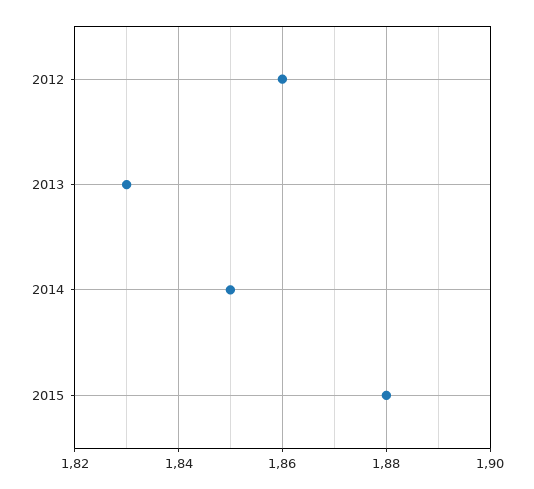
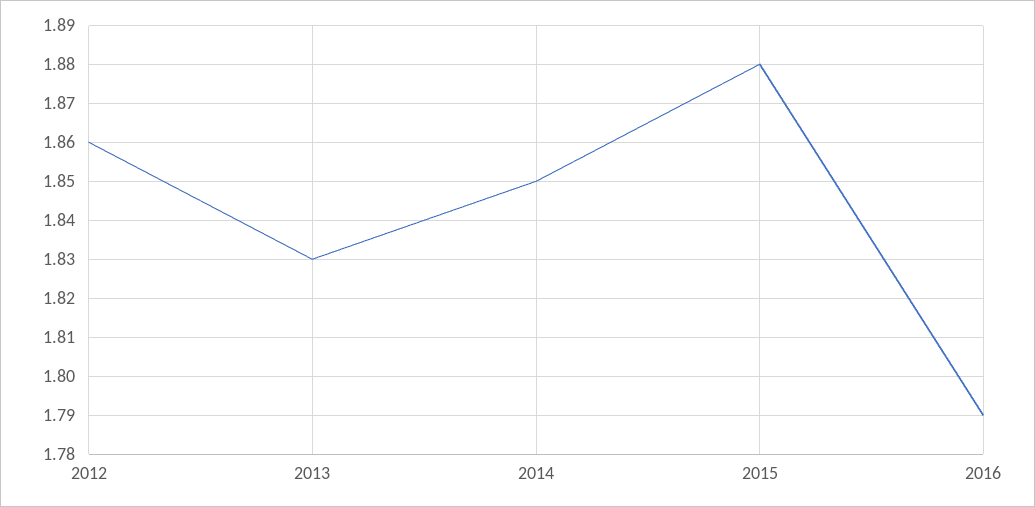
2016: none -> 1.79

